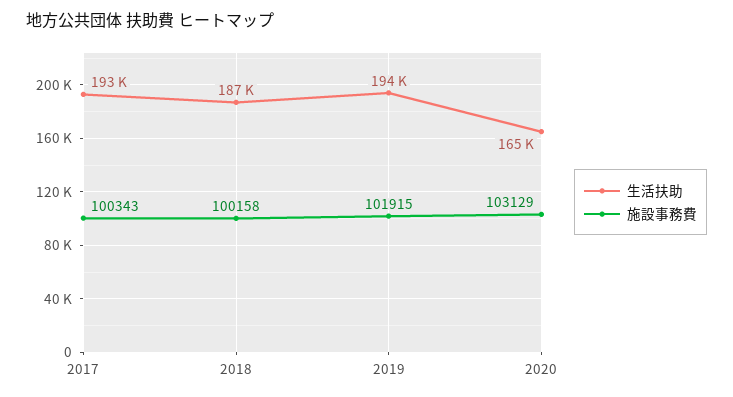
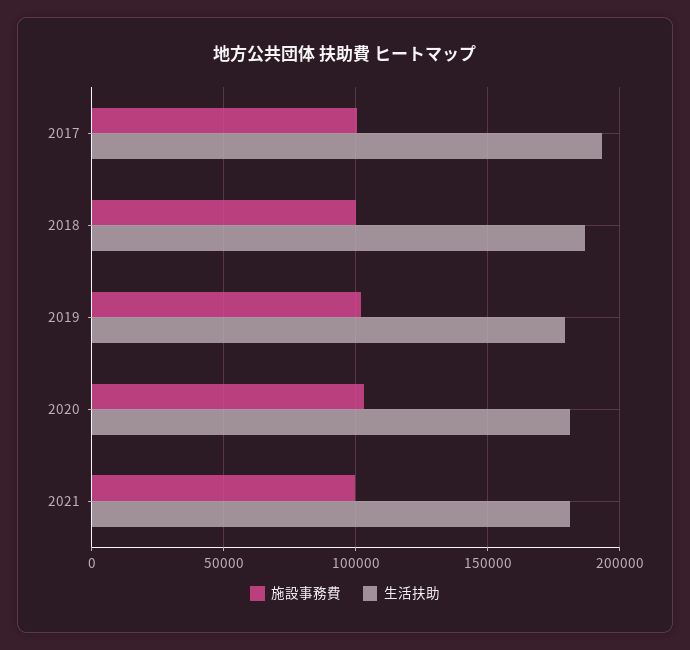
生活扶助, 2019: 194000 -> 180000
生活扶助, 2020: 165000 -> 180000
施設事務費, 2021: none -> 100000
生活扶助, 2021: none -> 180000

